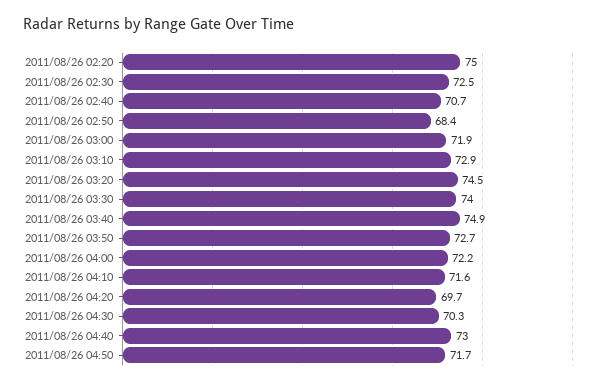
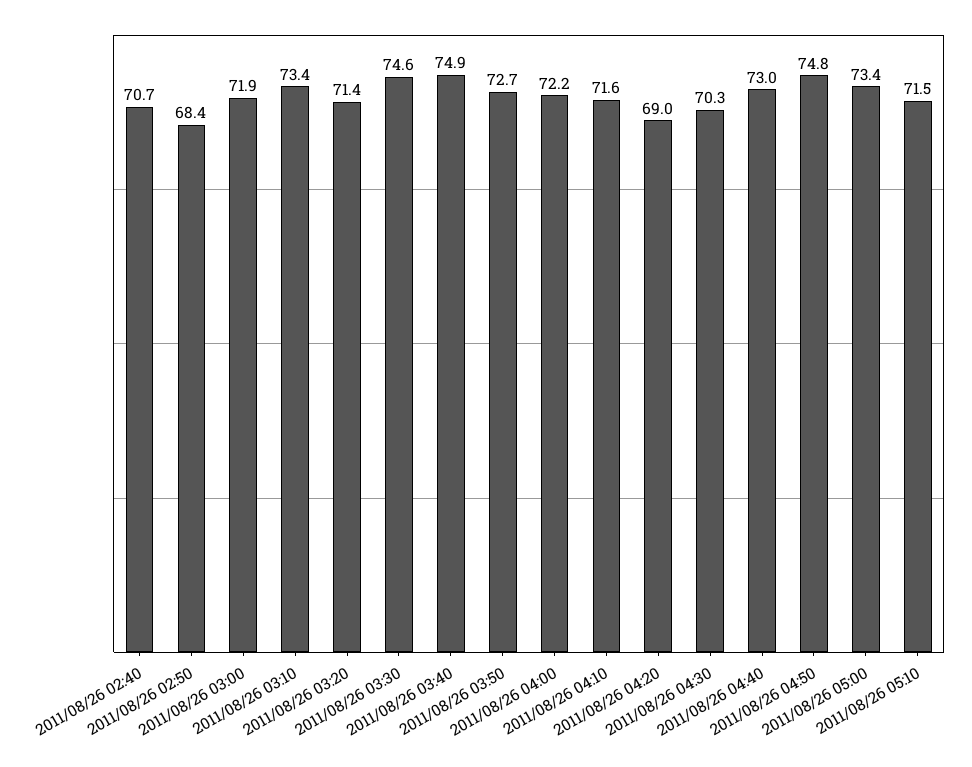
2011/08/26 02:20: 75 -> none
2011/08/26 02:30: 72.5 -> none
2011/08/26 03:10: 72.9 -> 73.4
2011/08/26 03:20: 74.5 -> 71.4
2011/08/26 03:30: 74 -> 74.6
2011/08/26 04:20: 69.7 -> 69
2011/08/26 04:50: 71.7 -> 74.8
2011/08/26 05:00: none -> 73.4
2011/08/26 05:10: none -> 71.5

